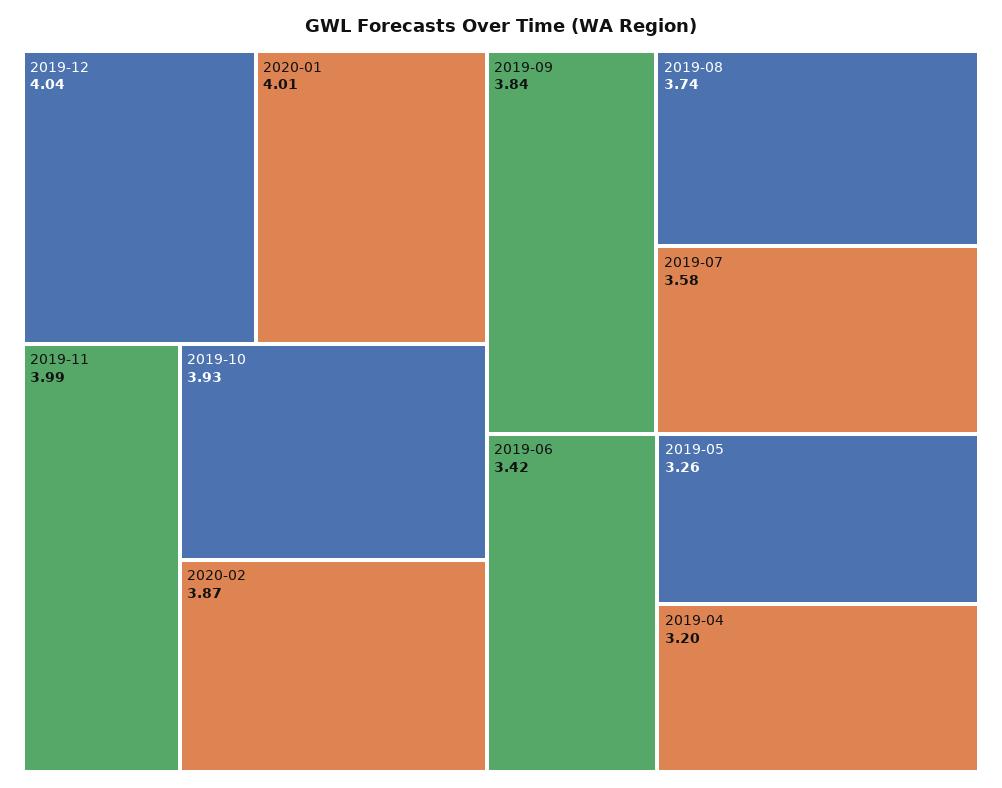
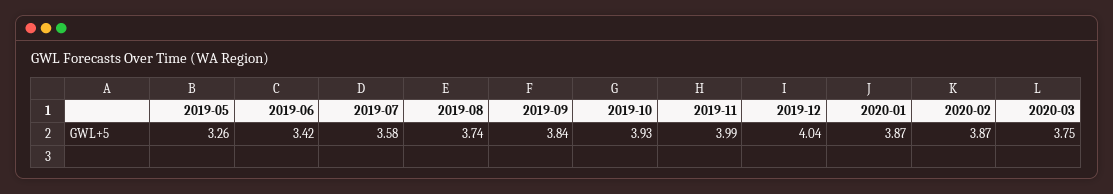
2020-01: 4.01 -> 3.87
2019-04: 3.2 -> none
2020-03: none -> 3.75

